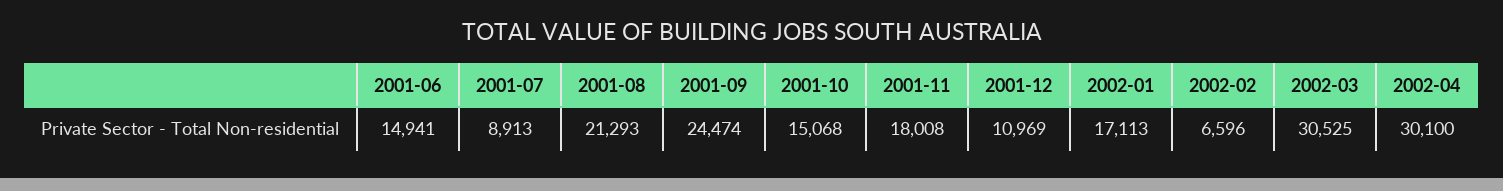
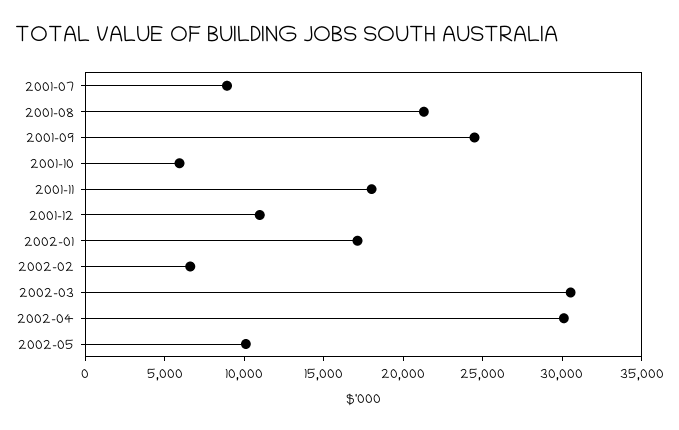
2001-06: 14941 -> none
2001-10: 15068 -> 6000
2002-05: none -> 10000

